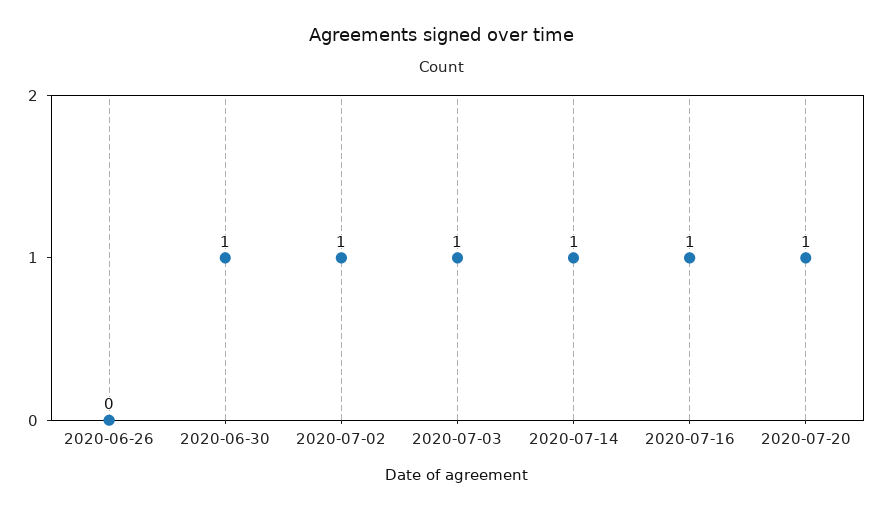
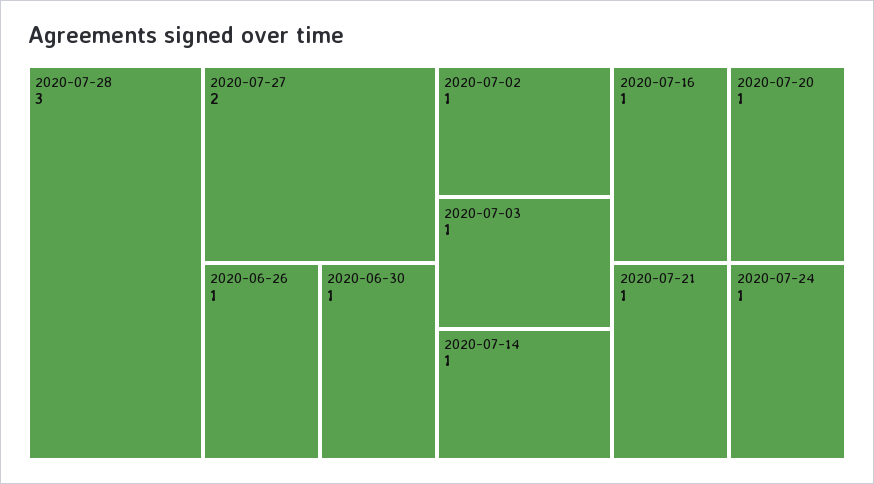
2020-06-26: 0 -> 1
2020-07-28: none -> 3
2020-07-27: none -> 2
2020-07-21: none -> 1
2020-07-24: none -> 1

